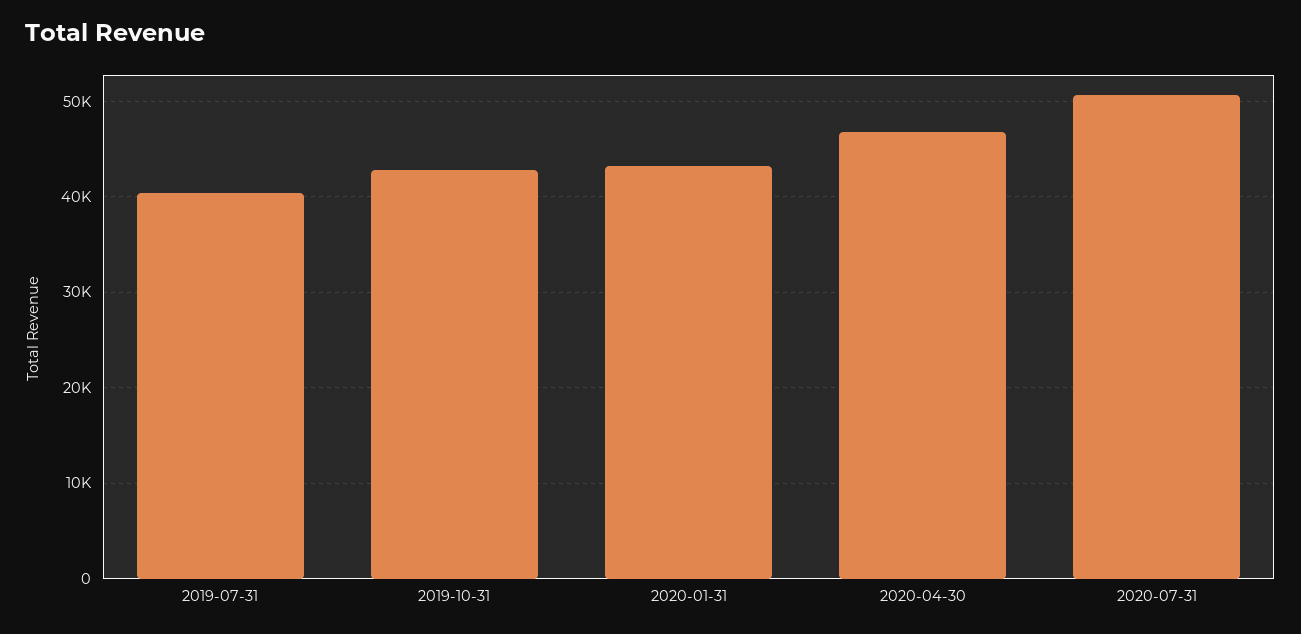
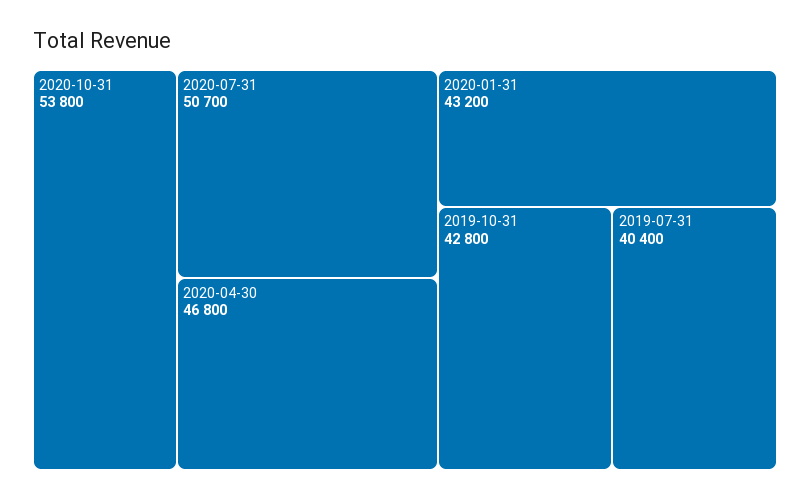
2020-10-31: none -> 53800

